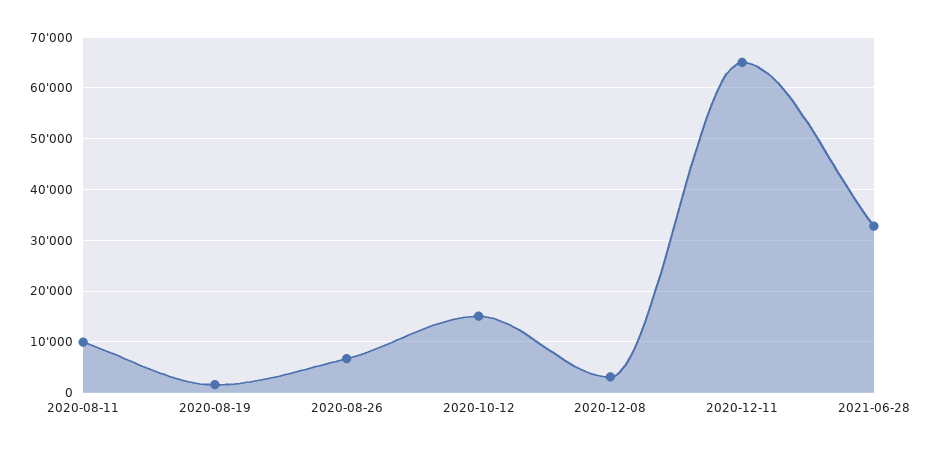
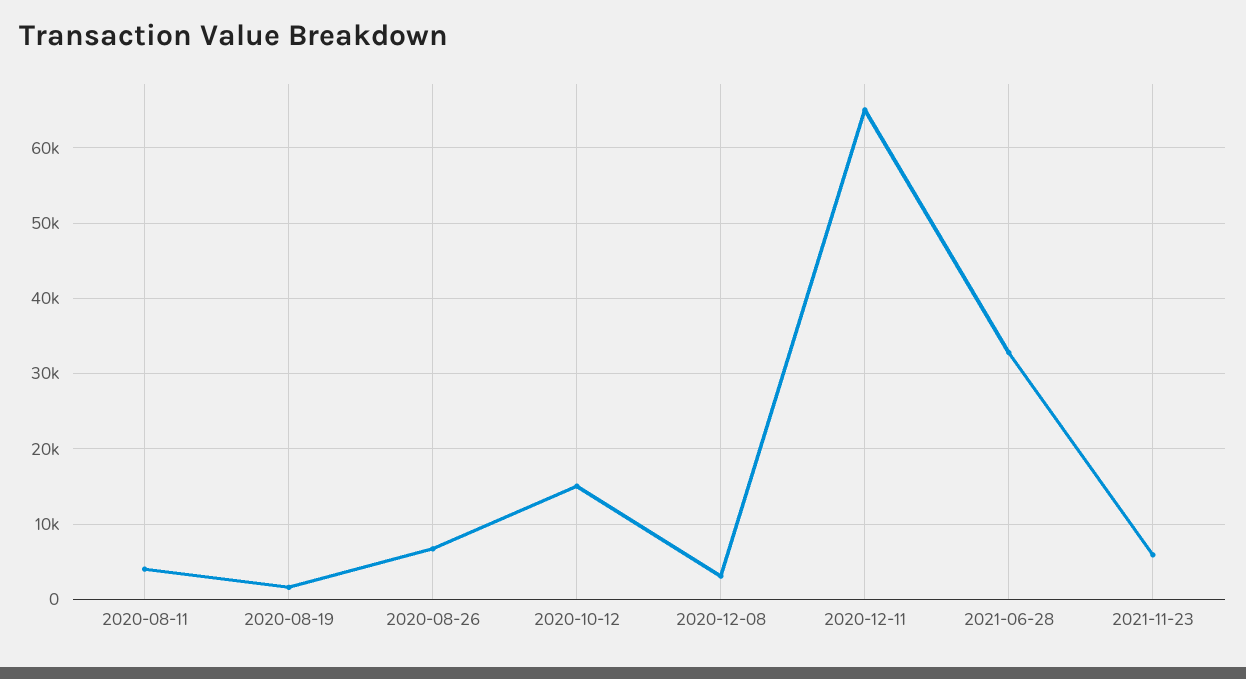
2020-08-11: 10000 -> 4000
2021-11-23: none -> 6000

